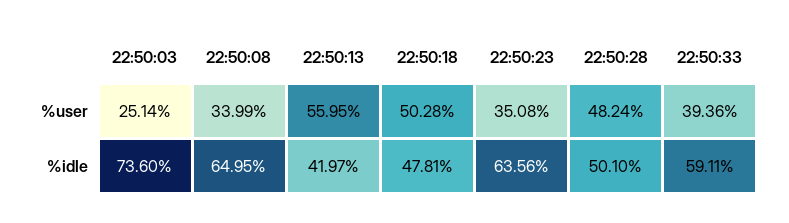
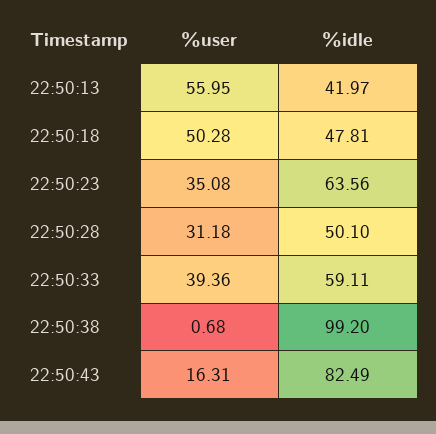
22:50:03, %user: 25.14 -> none
22:50:08, %user: 33.99 -> none
22:50:28, %user: 48.24 -> 31.18
22:50:03, %idle: 73.6 -> none
22:50:08, %idle: 64.95 -> none
22:50:38, %user: none -> 0.68
22:50:38, %idle: none -> 99.2
22:50:43, %user: none -> 16.31
22:50:43, %idle: none -> 82.49

